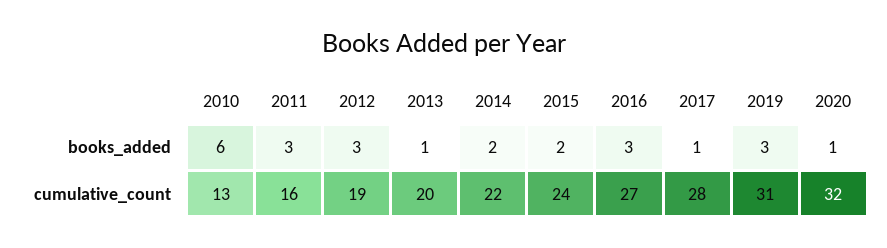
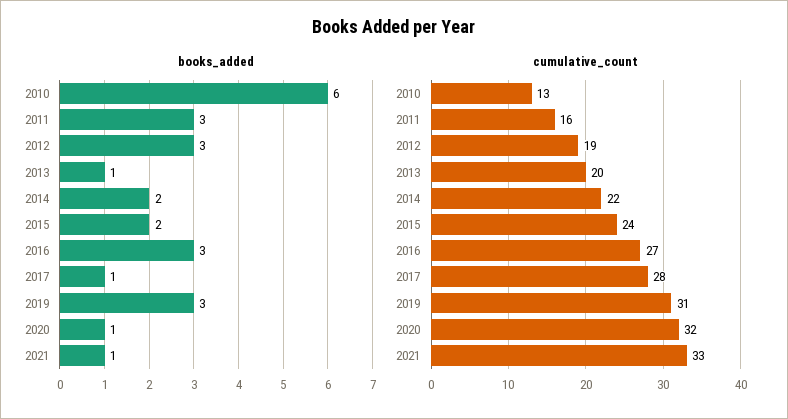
books_added, 2021: none -> 1
cumulative_count, 2021: none -> 33

